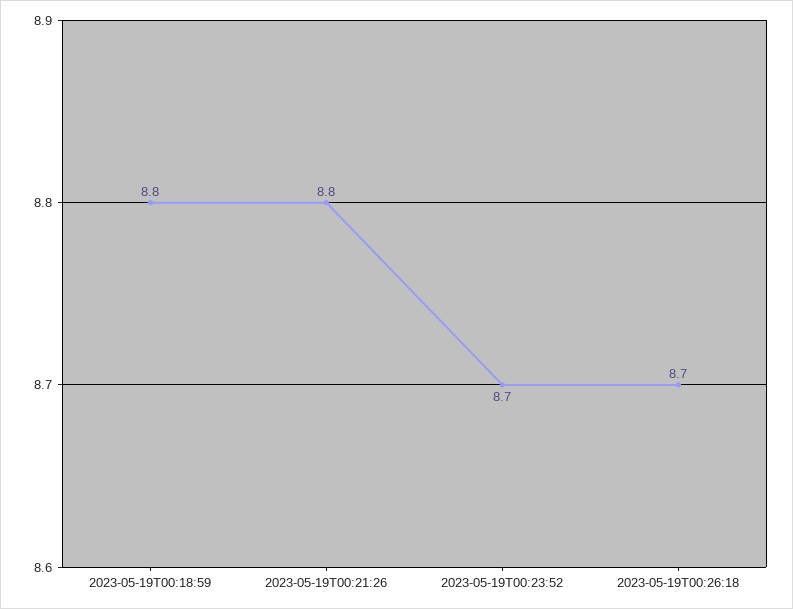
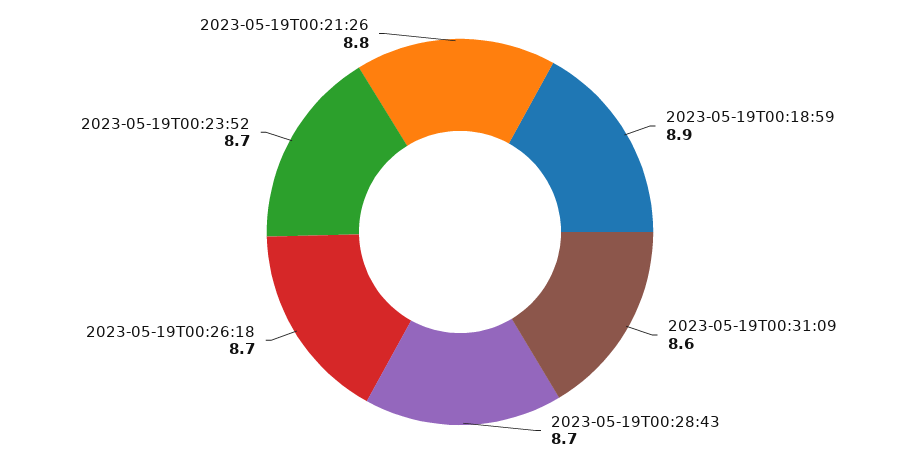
2023-05-19T00:18:59: 8.8 -> 8.9
2023-05-19T00:31:09: none -> 8.6
2023-05-19T00:28:43: none -> 8.7

